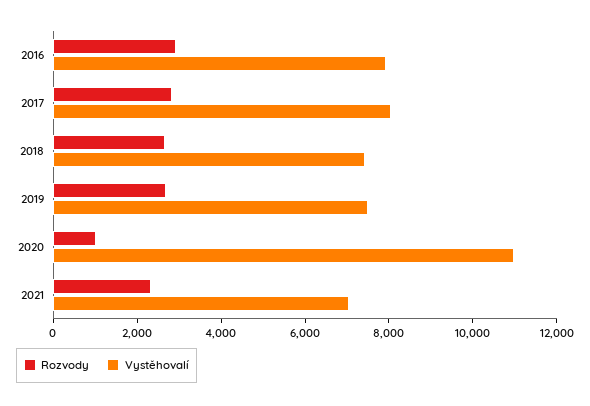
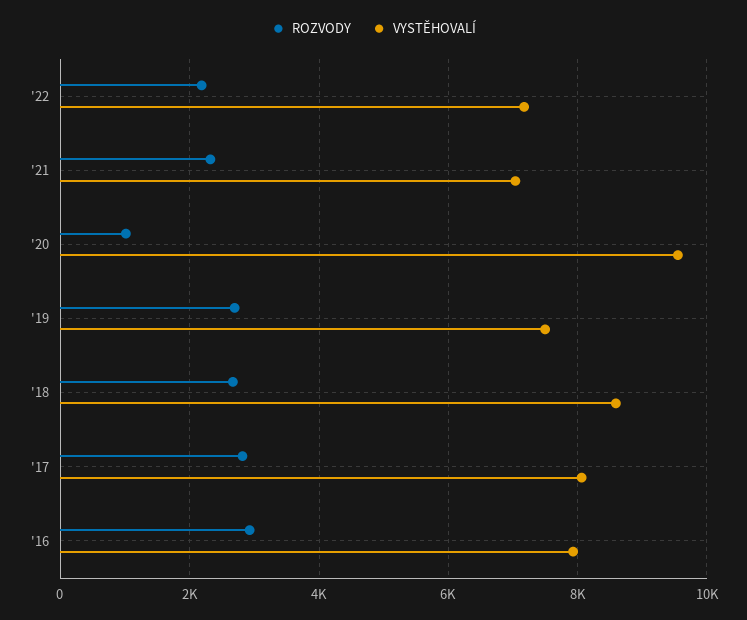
Vystěhovalí, 2018: 7500 -> 8600
Vystěhovalí, 2020: 11000 -> 9600
Rozvody, '22: none -> 2200
Vystěhovalí, '22: none -> 7200

